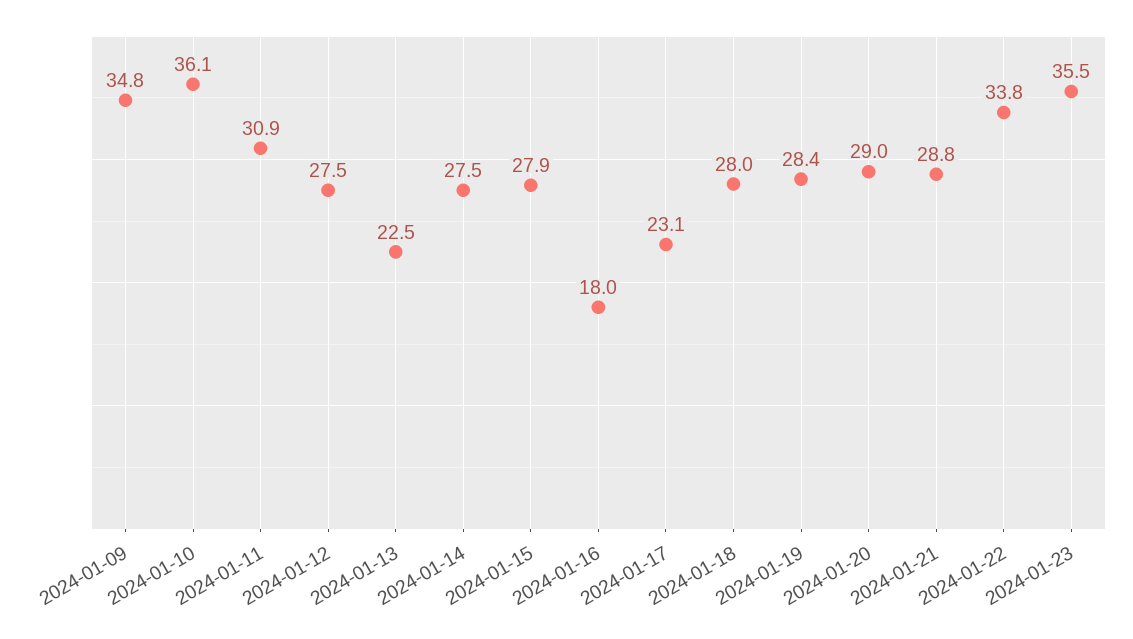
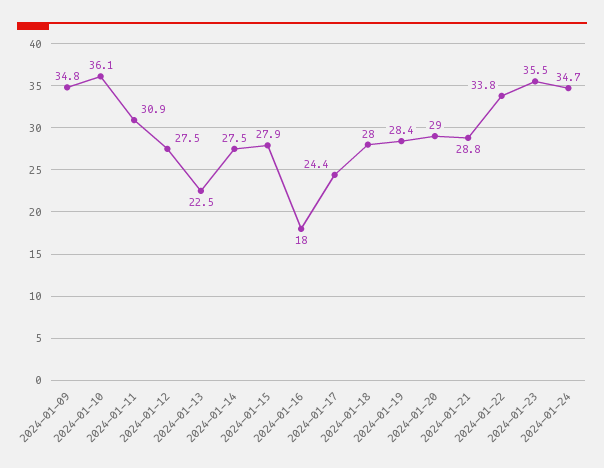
2024-01-17: 23.1 -> 24.4
2024-01-24: none -> 34.7

